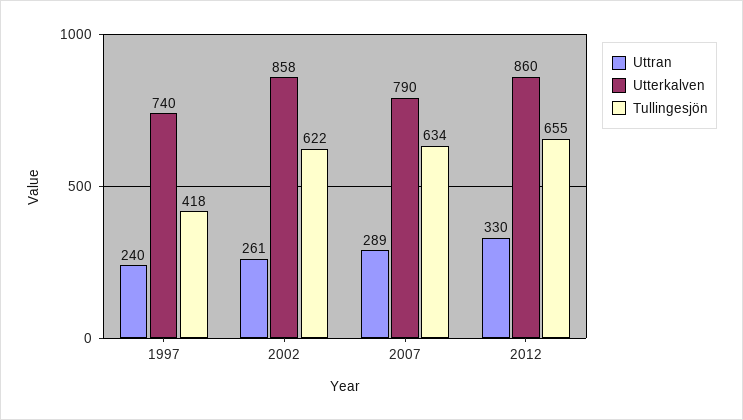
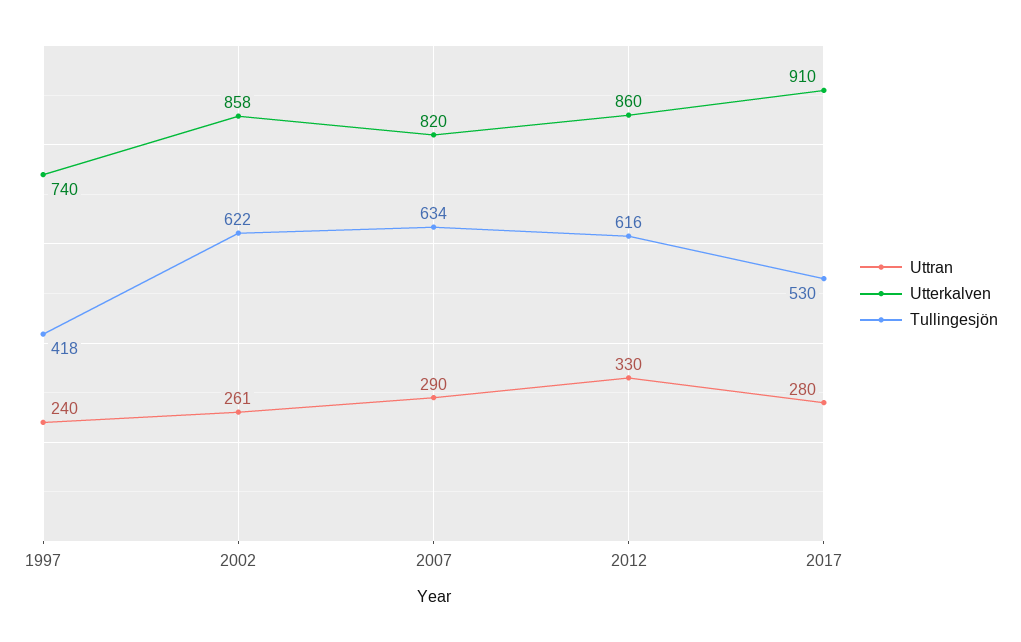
Uttran, 2007: 289 -> 290
Utterkalven, 2007: 790 -> 820
Tullingesjön, 2012: 655 -> 616
Uttran, 2017: none -> 280
Utterkalven, 2017: none -> 910
Tullingesjön, 2017: none -> 530

